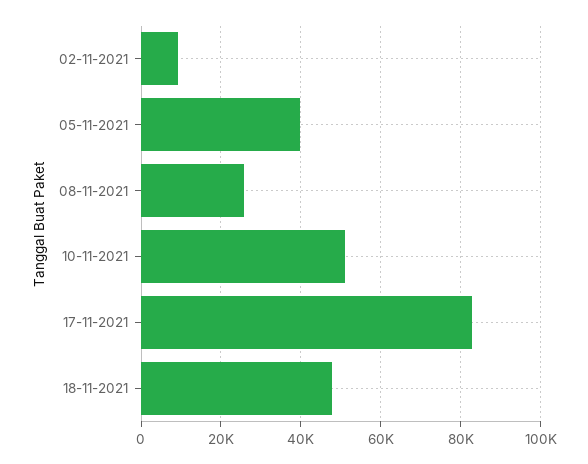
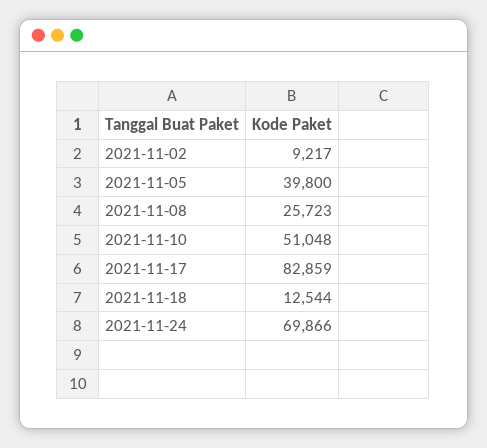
18-11-2021: 48000 -> 12544
2021-11-24: none -> 69866

